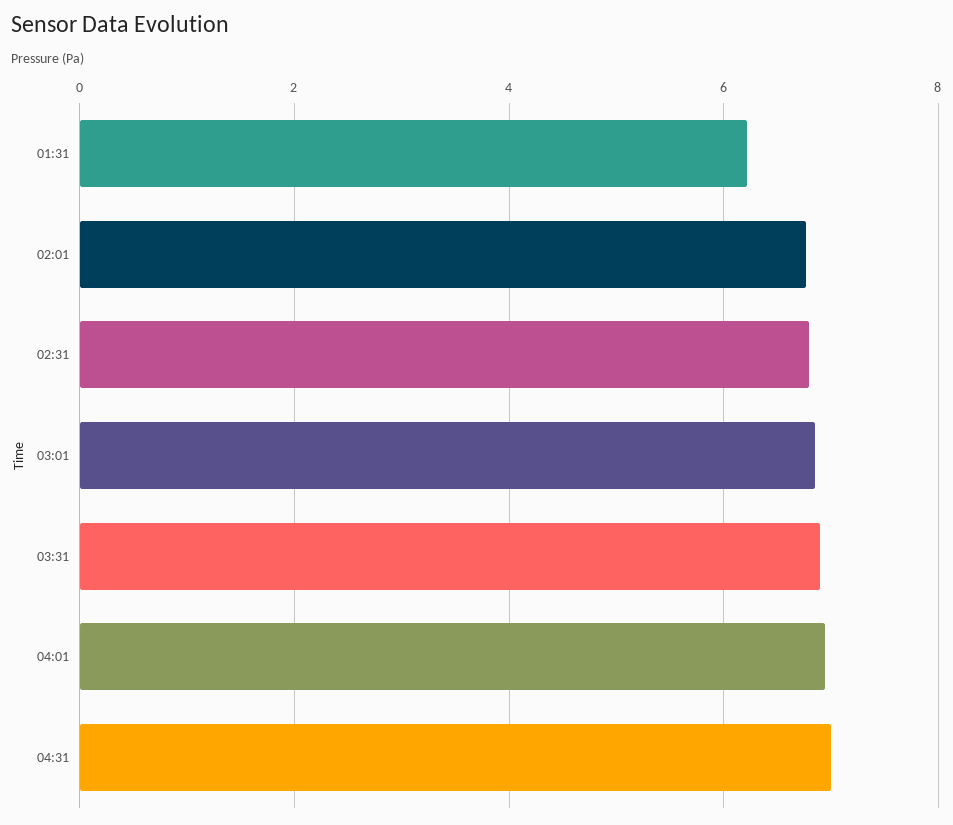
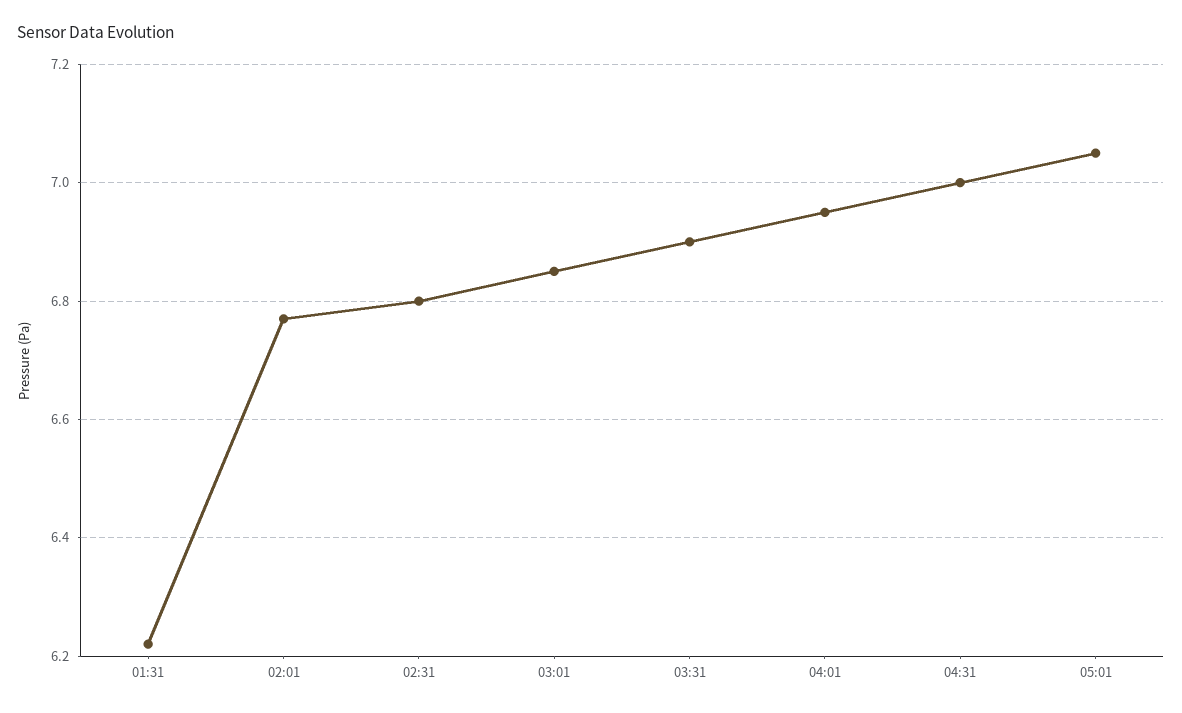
05:01: none -> 7.05

